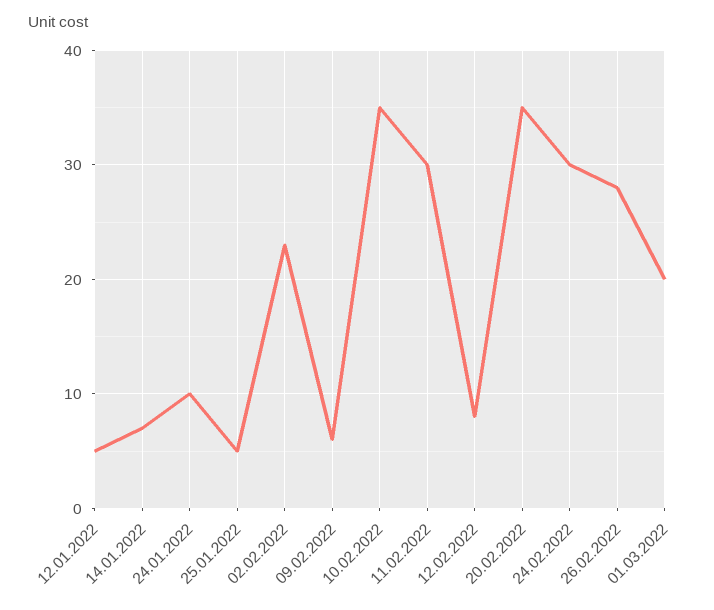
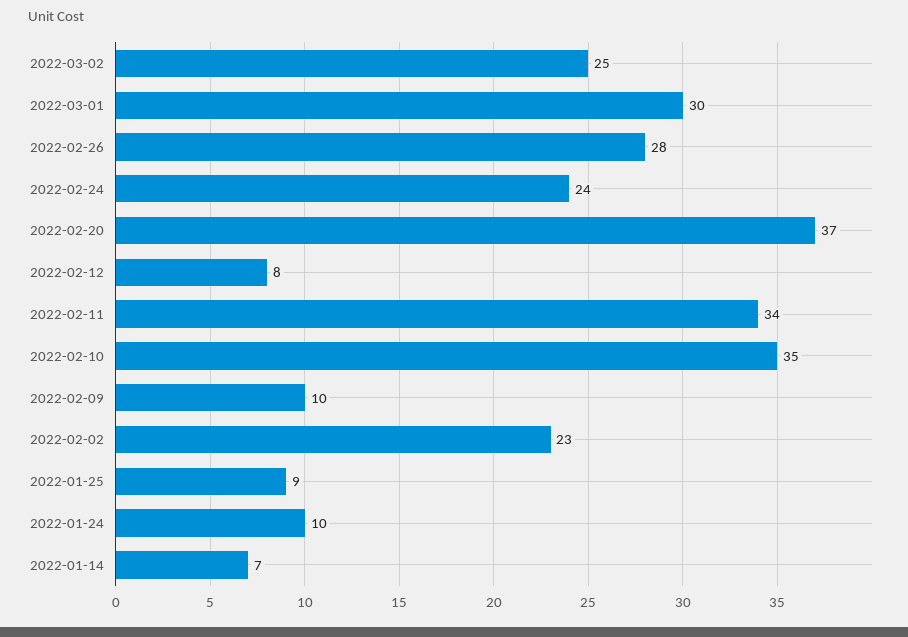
12.01.2022: 5 -> none
25.01.2022: 5 -> 9
09.02.2022: 6 -> 10
11.02.2022: 30 -> 34
20.02.2022: 35 -> 37
24.02.2022: 30 -> 24
01.03.2022: 20 -> 30
2022-03-02: none -> 25

